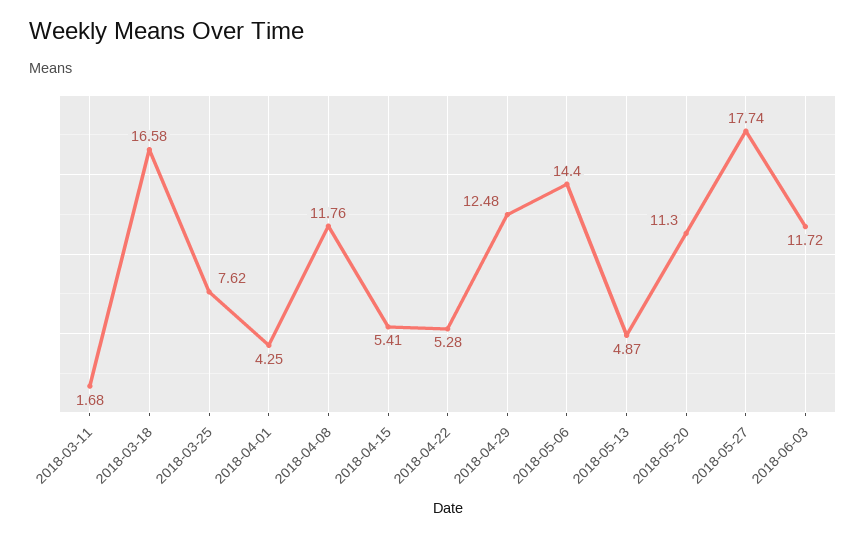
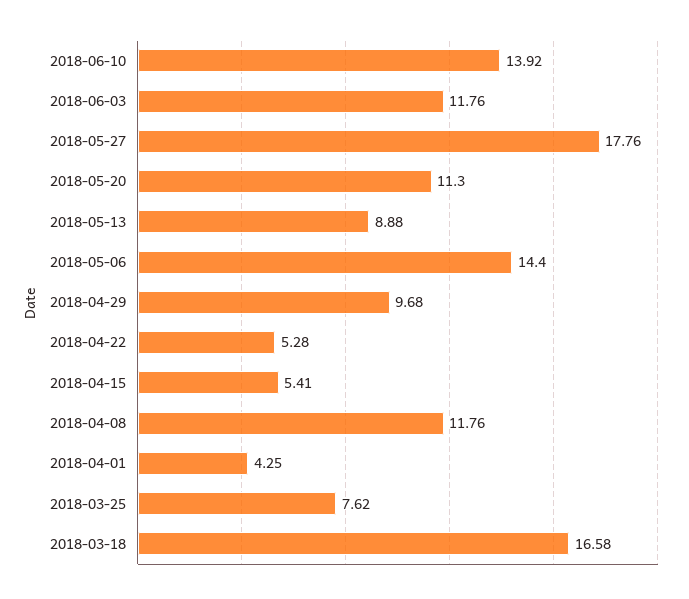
2018-03-11: 1.68 -> none
2018-04-29: 12.48 -> 9.68
2018-05-13: 4.87 -> 8.88
2018-05-27: 17.74 -> 17.76
2018-06-03: 11.72 -> 11.76
2018-06-10: none -> 13.92

